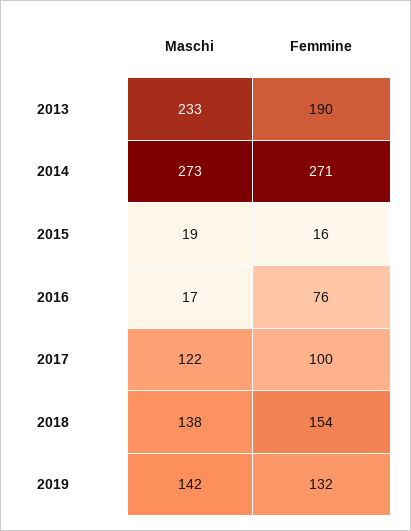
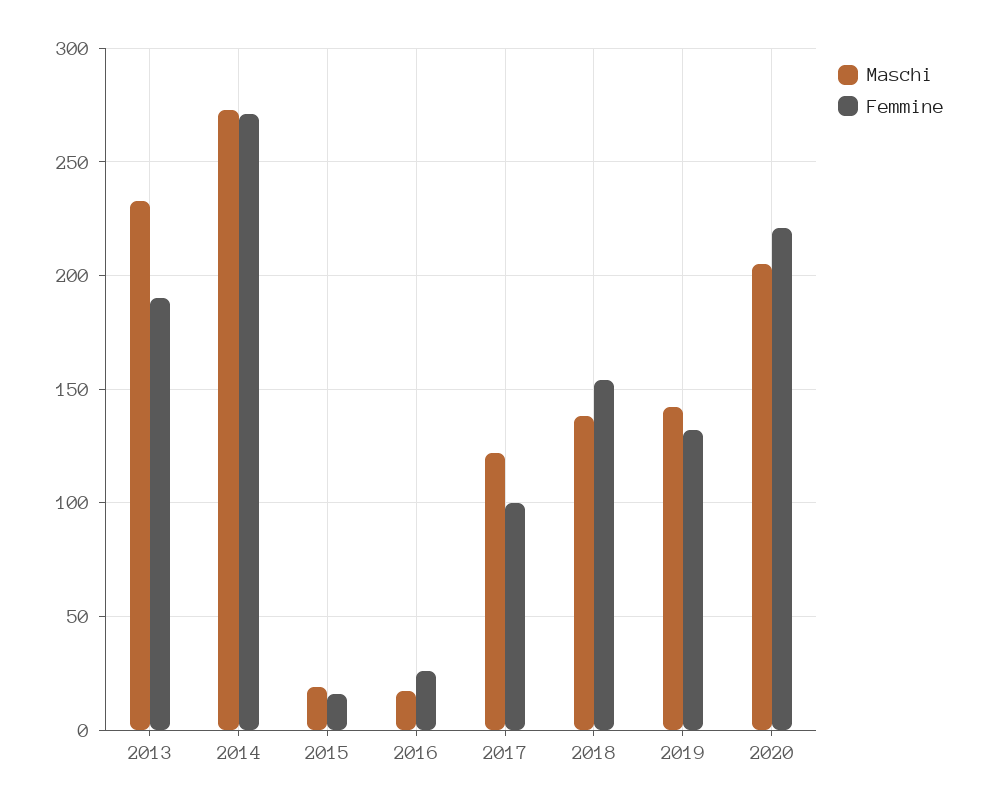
Femmine, 2016: 76 -> 25
Maschi, 2020: none -> 205
Femmine, 2020: none -> 220

